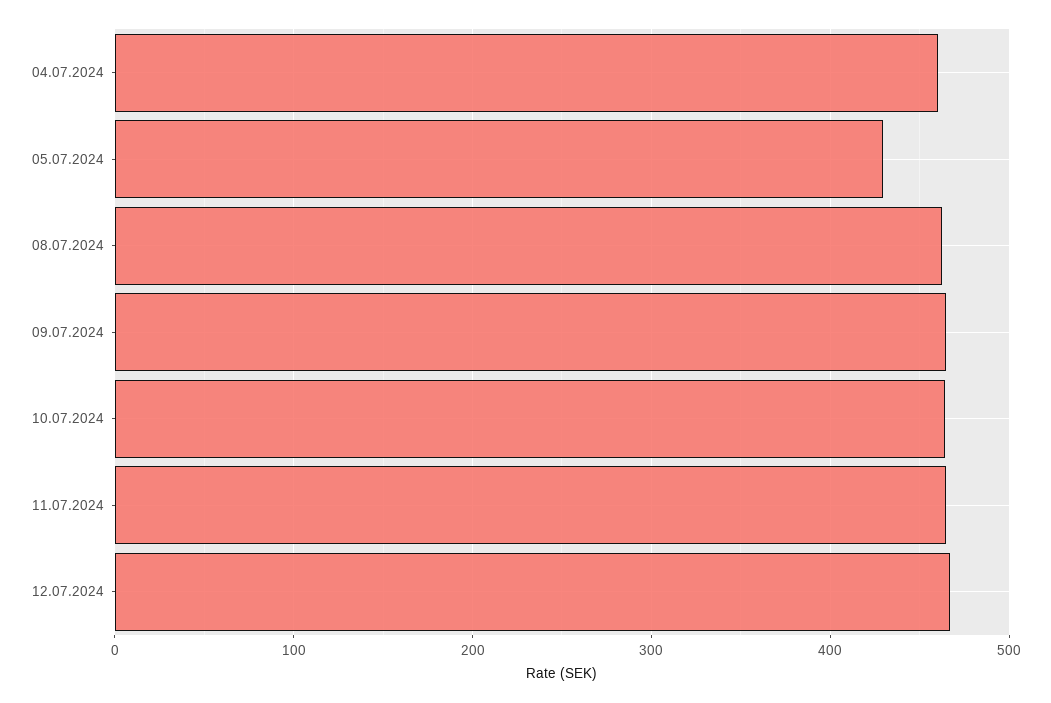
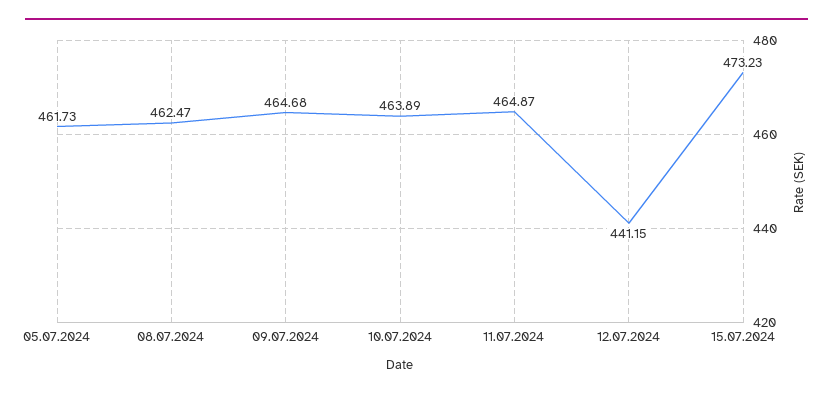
04.07.2024: 460 -> none
05.07.2024: 430 -> 461.73
12.07.2024: 470 -> 441.15
15.07.2024: none -> 473.23

